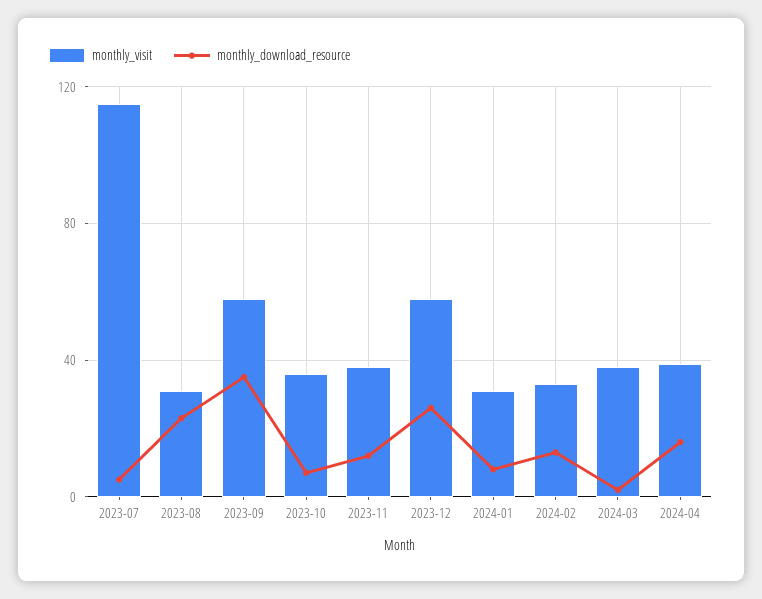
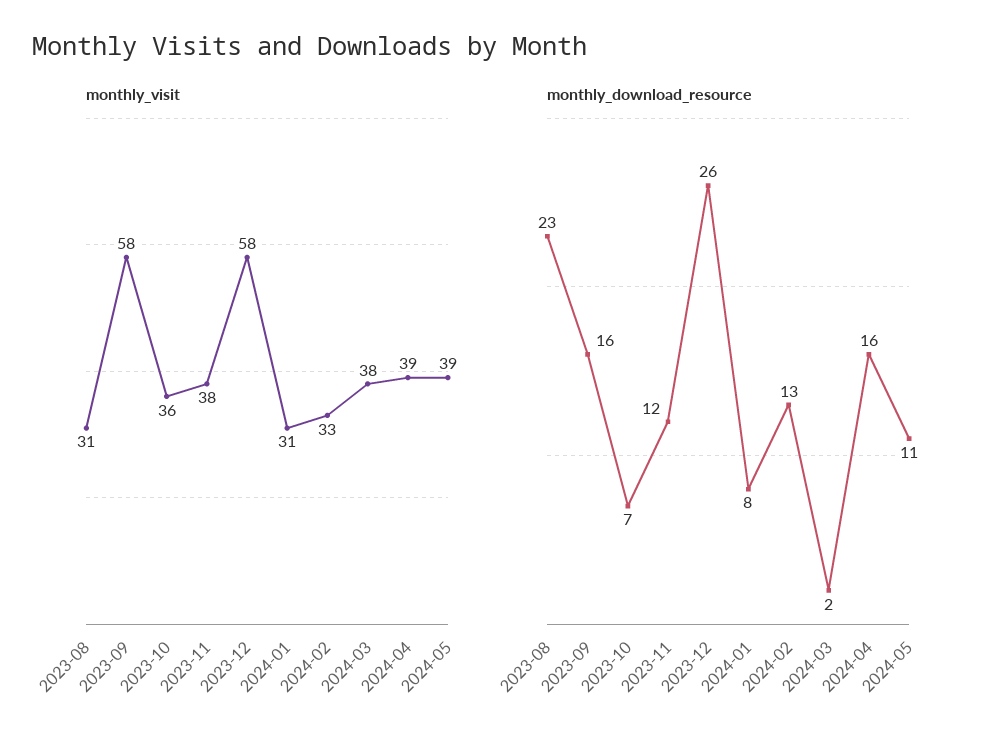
monthly_visit, 2023-07: 115 -> none
monthly_download_resource, 2023-07: 5 -> none
monthly_download_resource, 2023-09: 35 -> 16
monthly_visit, 2024-05: none -> 39
monthly_download_resource, 2024-05: none -> 11

